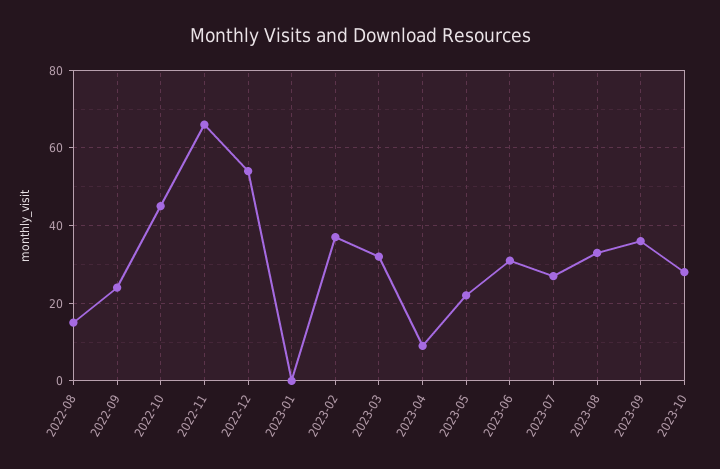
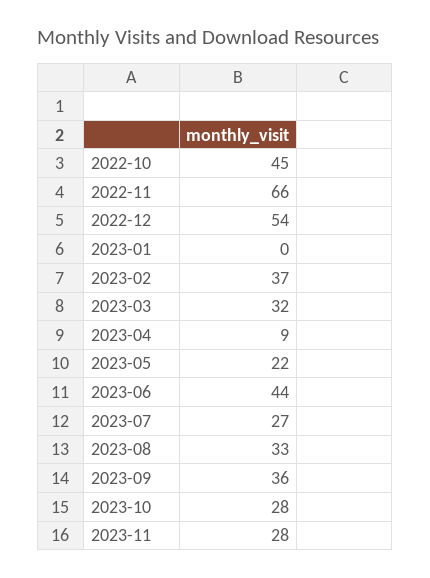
2022-08: 15 -> none
2022-09: 25 -> none
2023-06: 30 -> 44
2023-11: none -> 28

